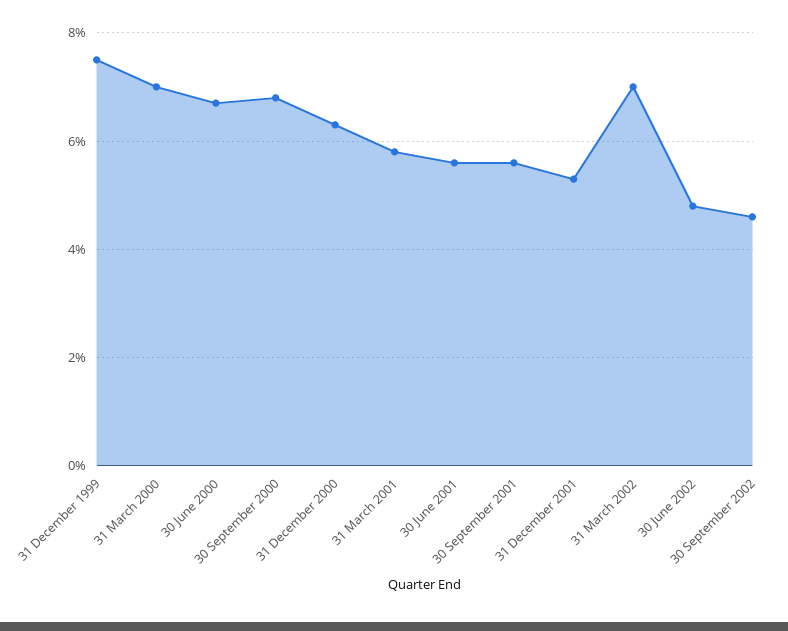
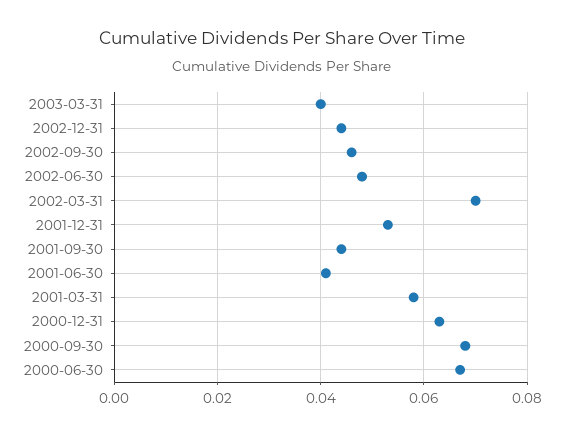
31 December 1999: 0.075 -> none
31 March 2000: 0.07 -> none
30 June 2001: 0.055 -> 0.04
30 September 2001: 0.055 -> 0.045
2003-03-31: none -> 0.04
2002-12-31: none -> 0.045

